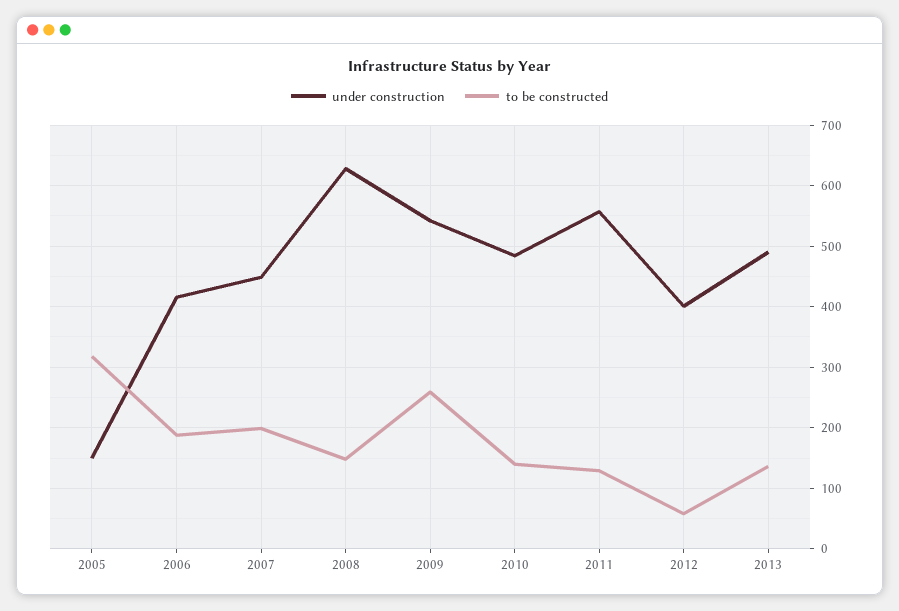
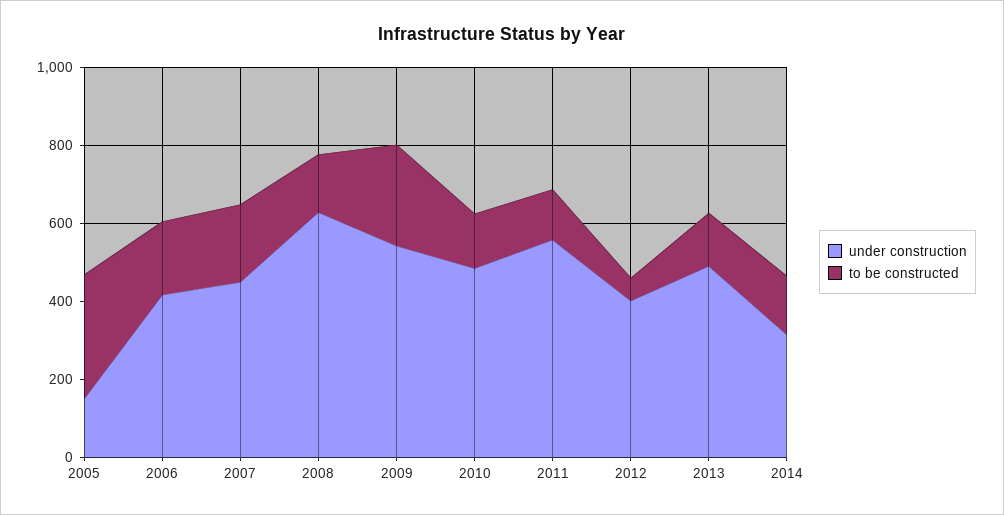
under construction, 2014: none -> 300
to be constructed, 2014: none -> 150

